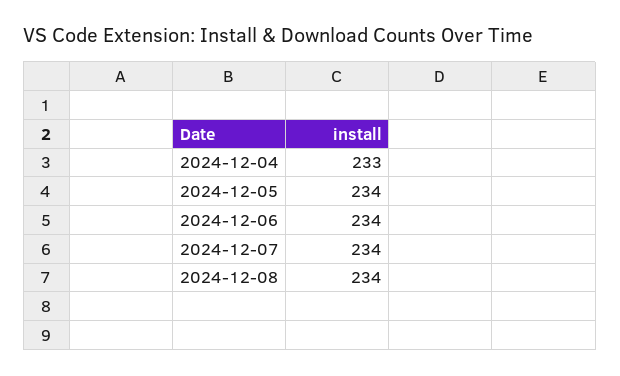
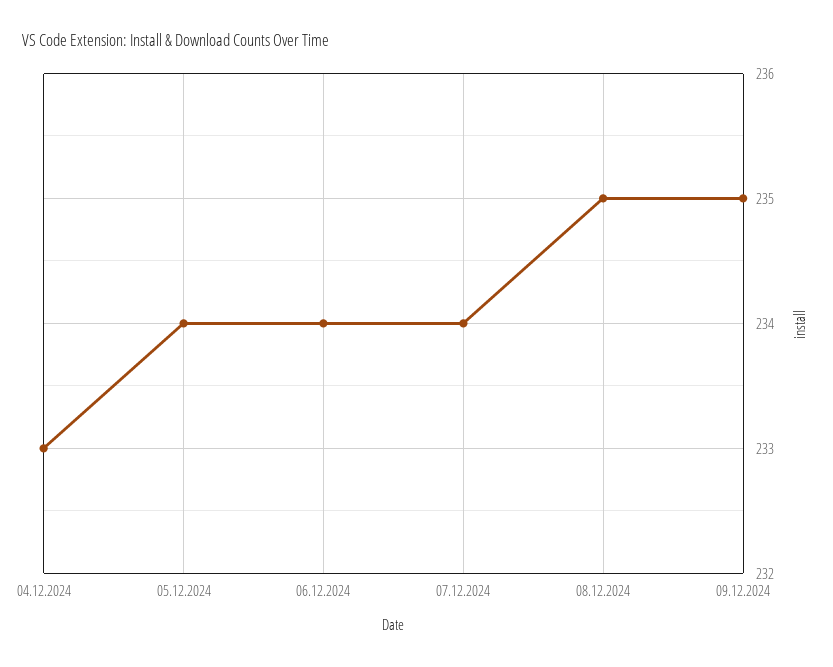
2024-12-08: 234 -> 235
09.12.2024: none -> 235

